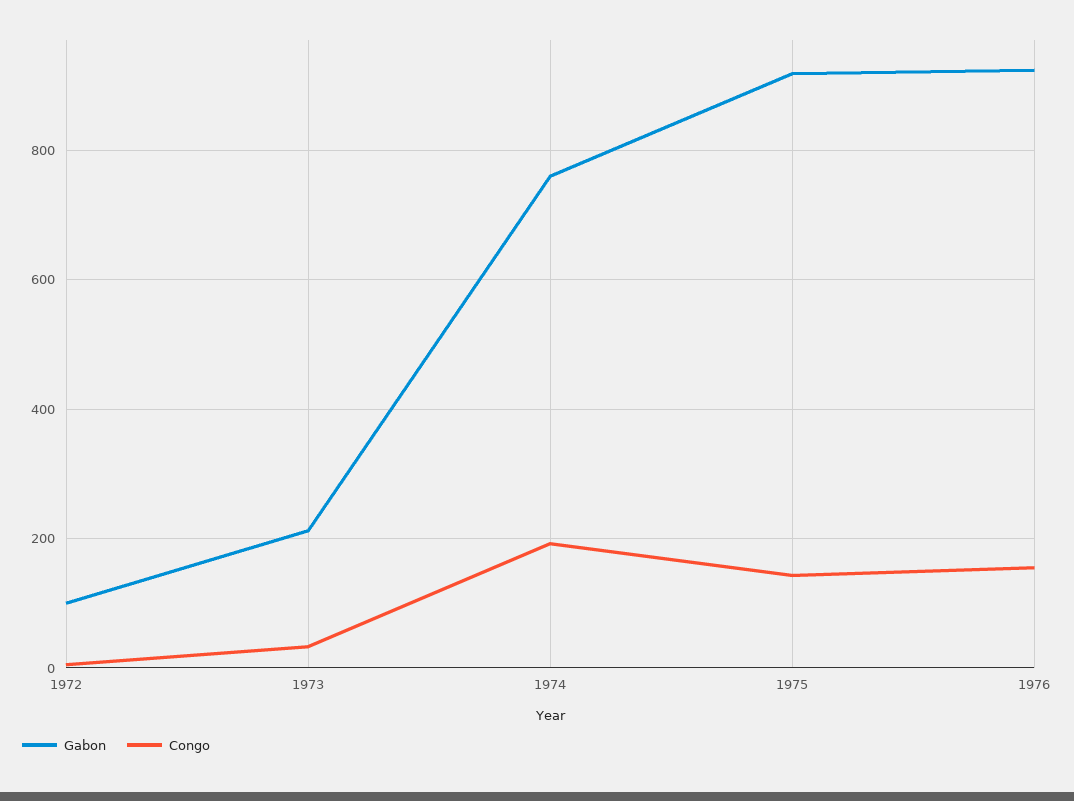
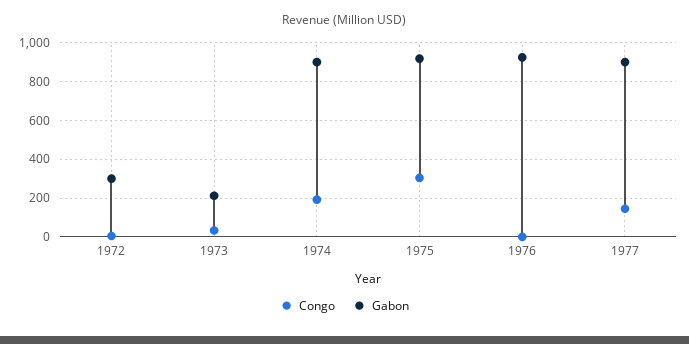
Gabon, 1972: 100 -> 300
Gabon, 1974: 760 -> 900
Congo, 1975: 140 -> 300
Congo, 1976: 160 -> 0
Congo, 1977: none -> 150
Gabon, 1977: none -> 900

